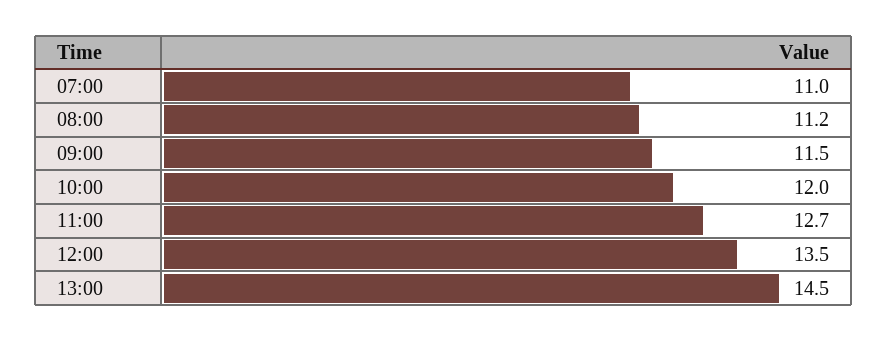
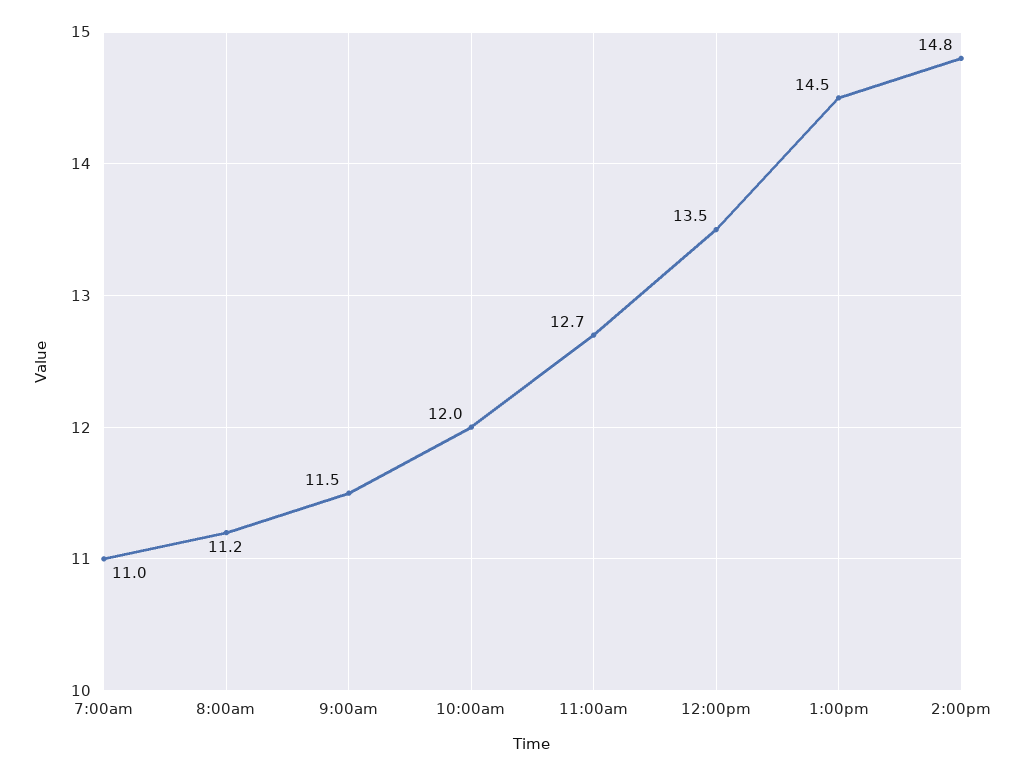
2:00pm: none -> 14.8

